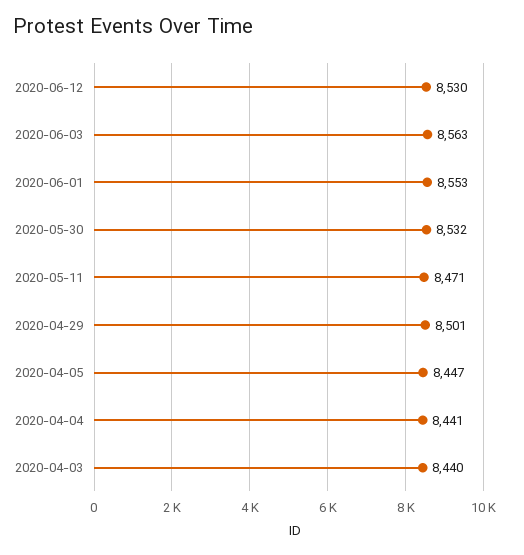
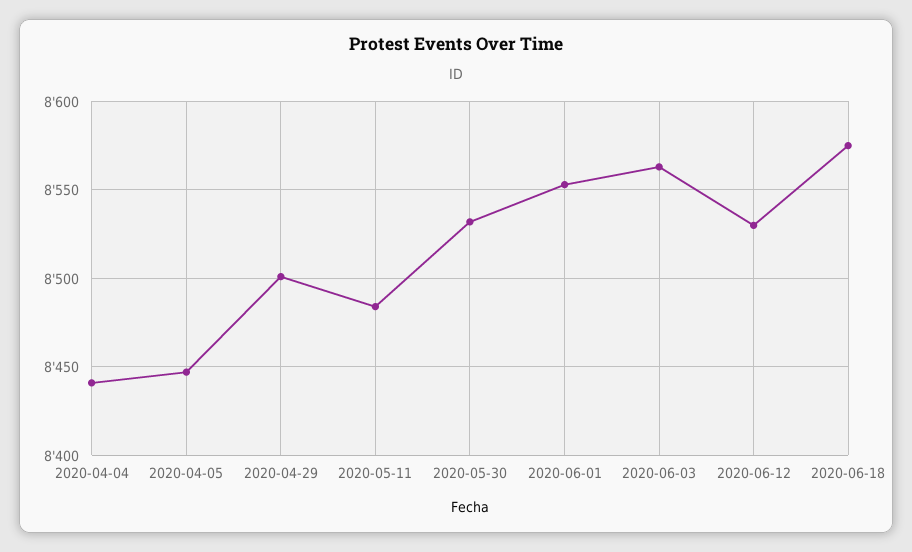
2020-05-11: 8471 -> 8485
2020-04-03: 8440 -> none
2020-06-18: none -> 8575

